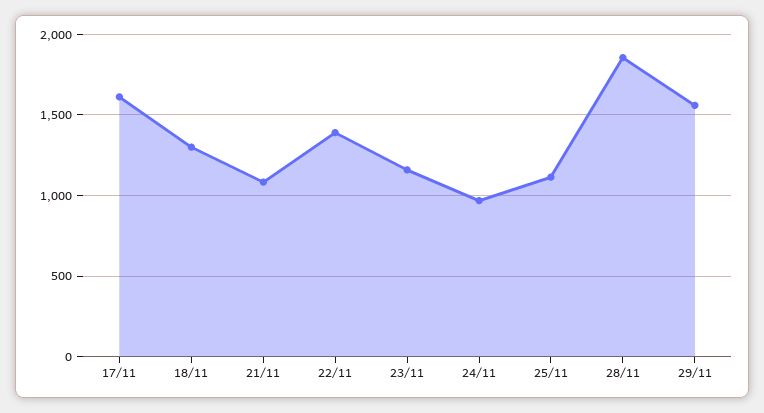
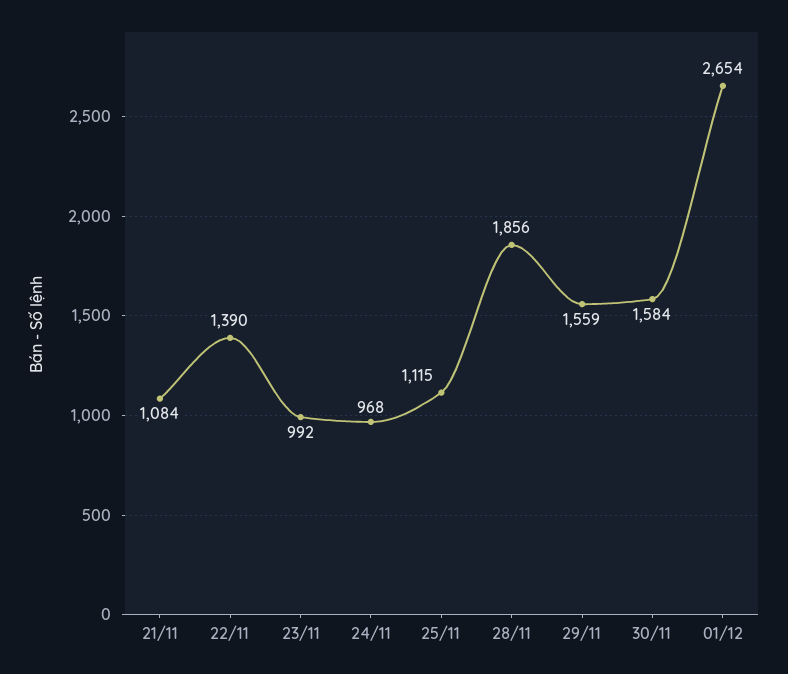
17/11: 1600 -> none
18/11: 1300 -> none
23/11: 1150 -> 992
30/11: none -> 1584
01/12: none -> 2654

